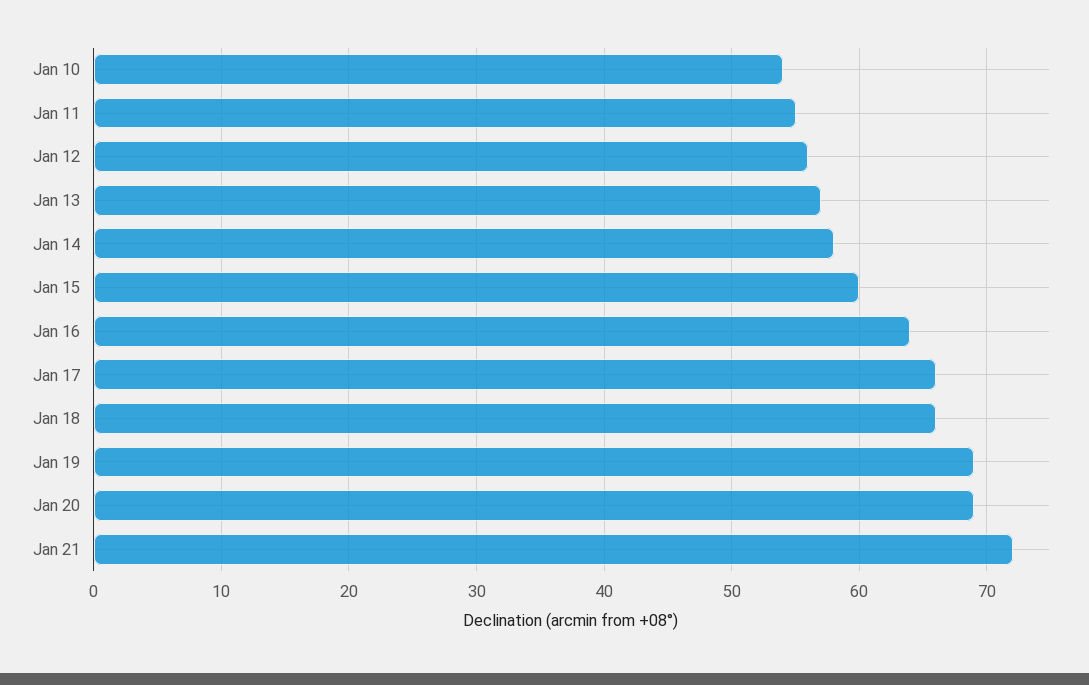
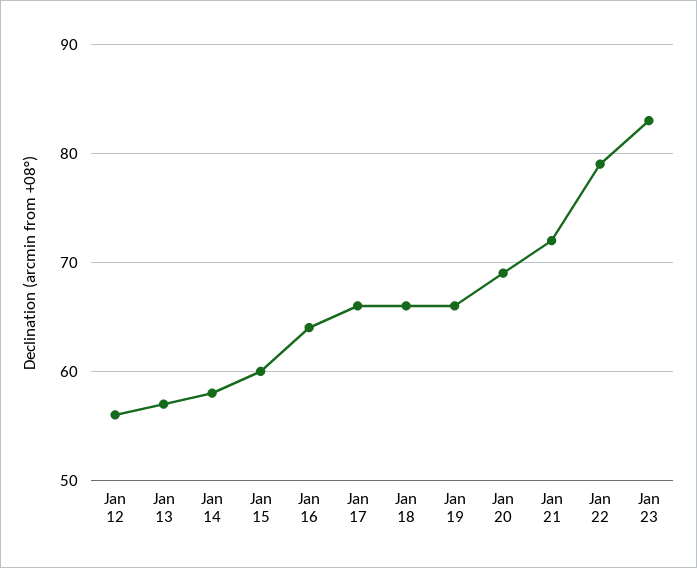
Jan 10: 54 -> none
Jan 11: 55 -> none
Jan 19: 69 -> 66
Jan 22: none -> 79
Jan 23: none -> 83

